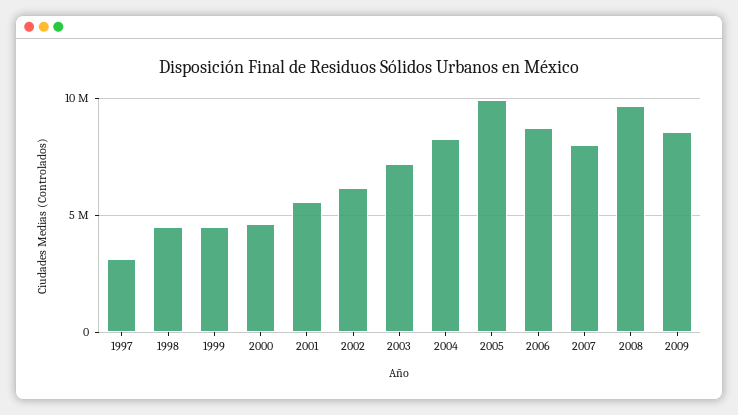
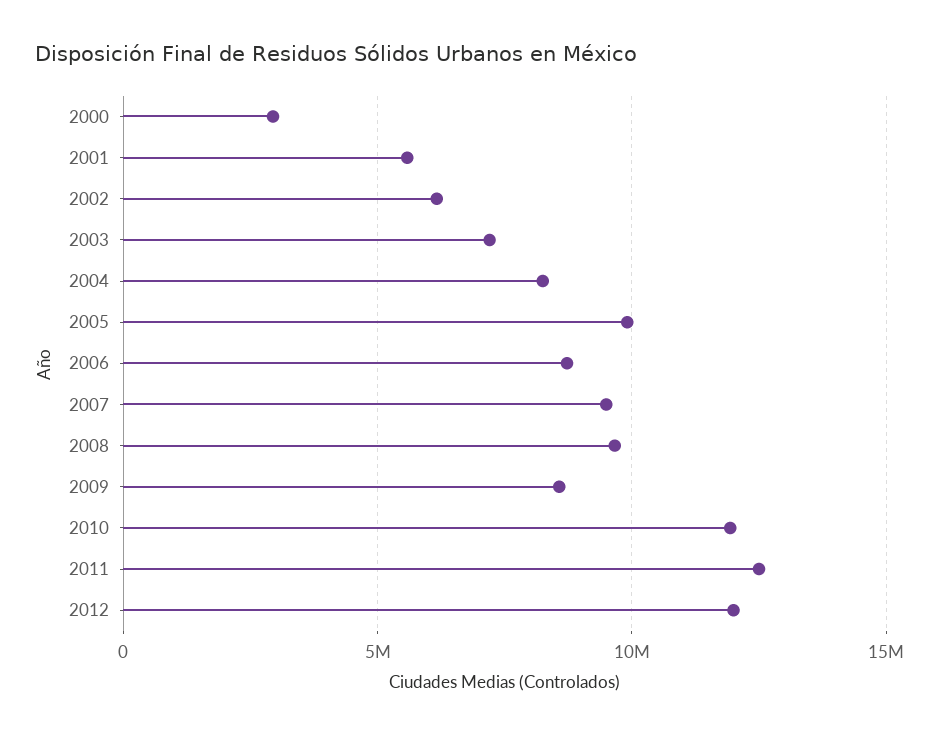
1997: 3000000 -> none
1998: 4500000 -> none
1999: 4500000 -> none
2000: 4500000 -> 3000000
2007: 8000000 -> 9500000
2010: none -> 12000000
2011: none -> 12500000
2012: none -> 12000000

